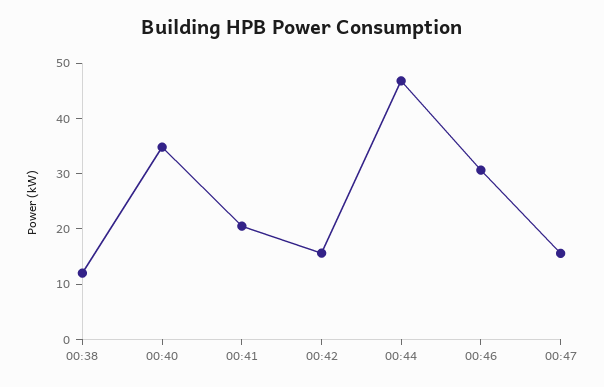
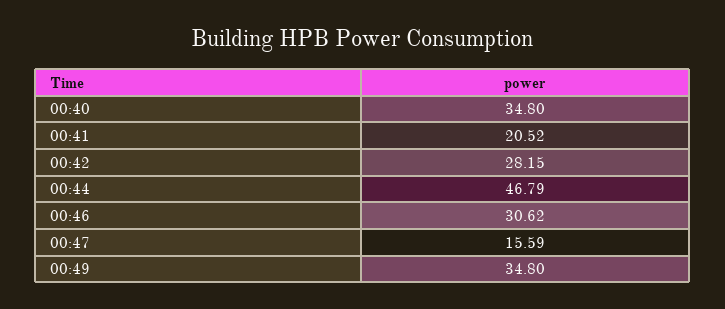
00:38: 12 -> none
00:42: 16 -> 28.15
00:49: none -> 34.8

